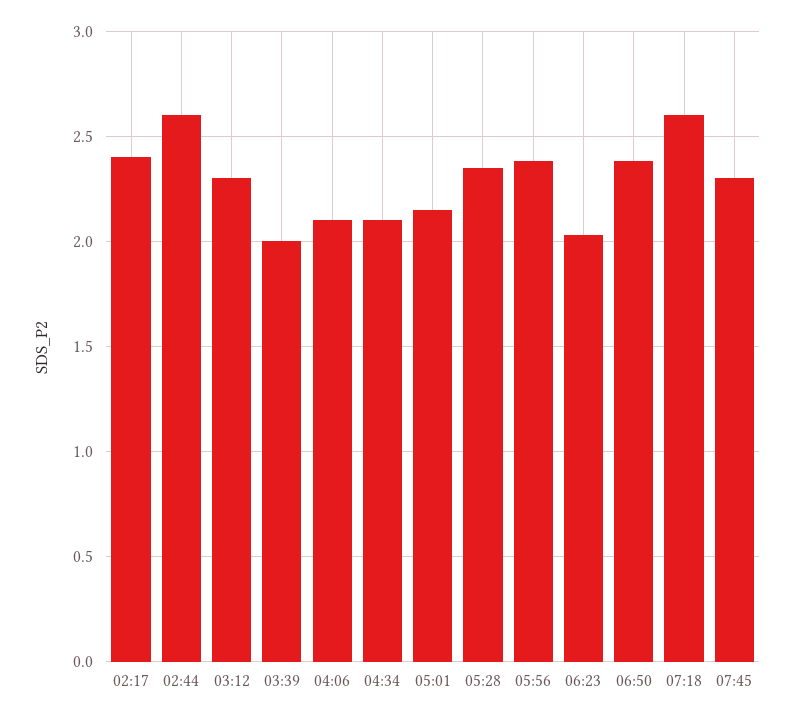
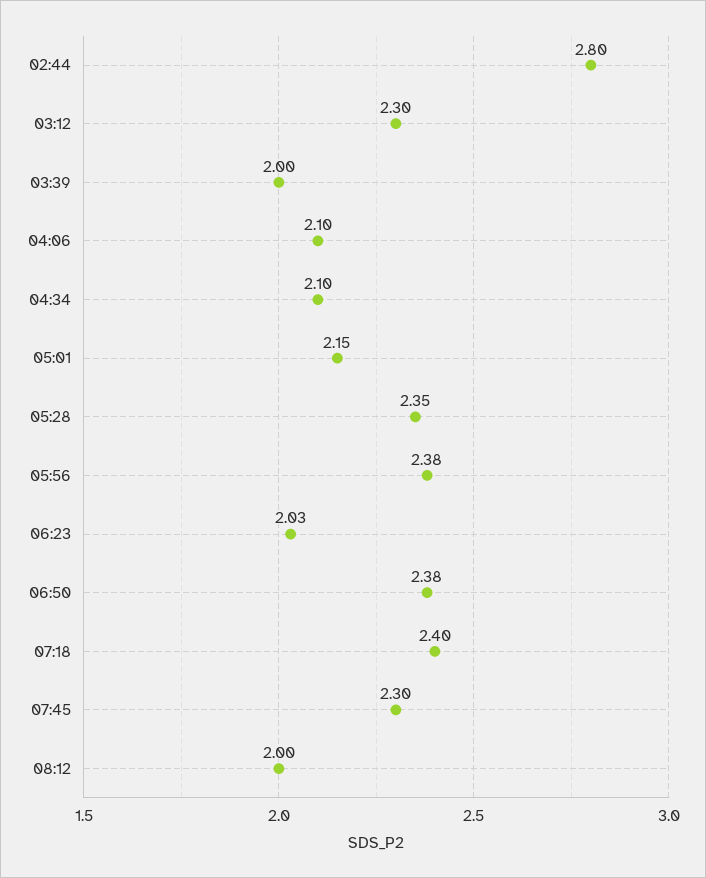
02:17: 2.4 -> none
02:44: 2.6 -> 2.8
07:18: 2.6 -> 2.4
08:12: none -> 2

